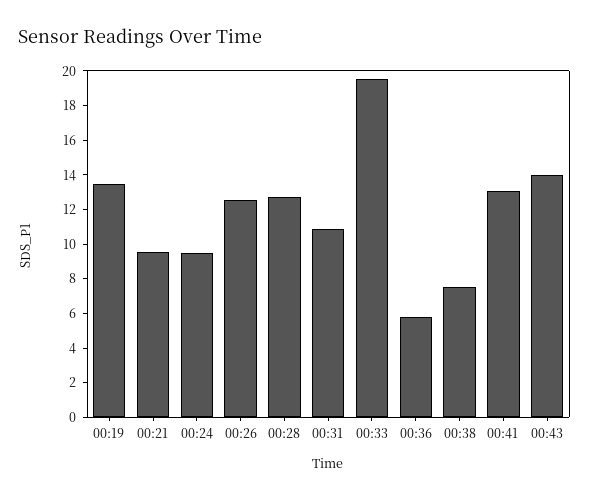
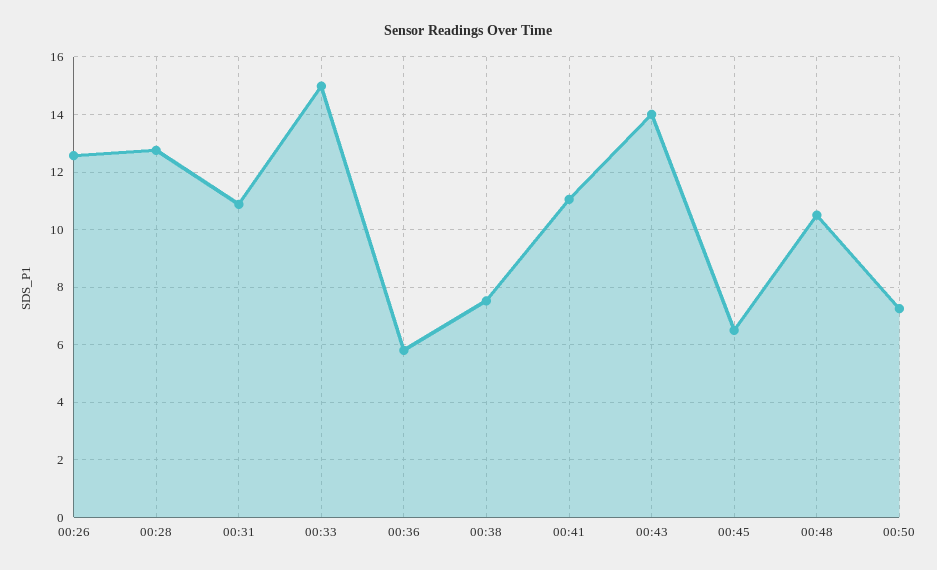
00:19: 13.5 -> none
00:21: 9.5 -> none
00:24: 9.5 -> none
00:33: 19.5 -> 15
00:41: 13 -> 11
00:45: none -> 6.5
00:48: none -> 10.5
00:50: none -> 7.25

